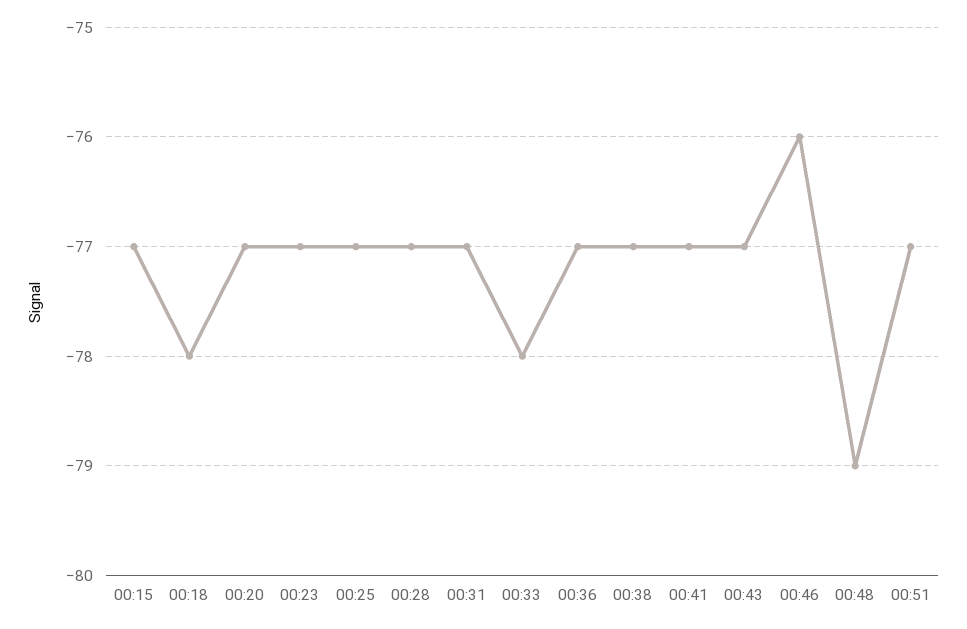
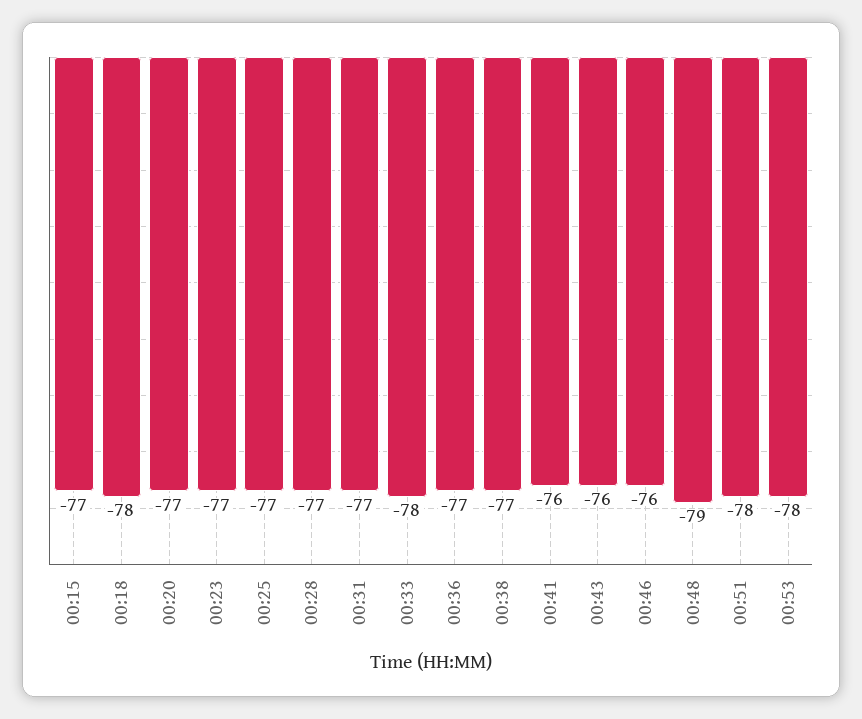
00:41: -77 -> -76
00:43: -77 -> -76
00:51: -77 -> -78
00:53: none -> -78

